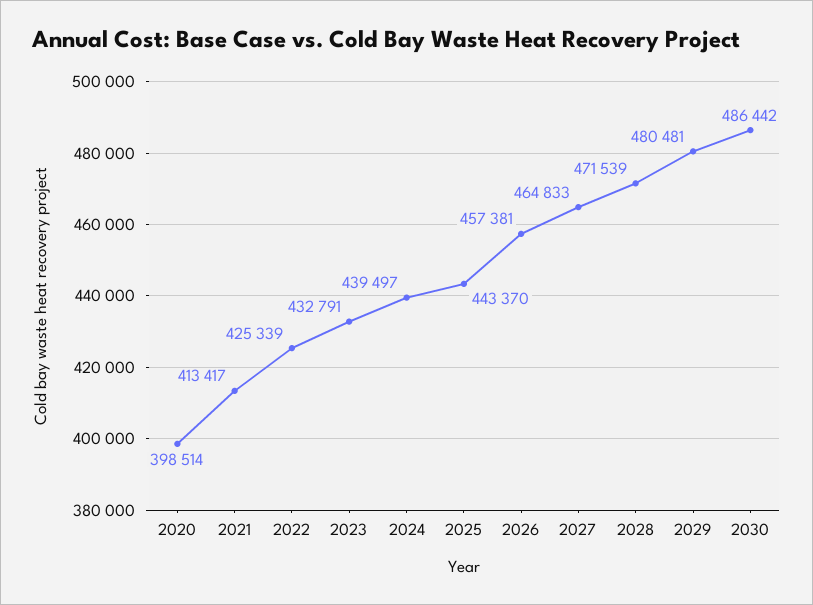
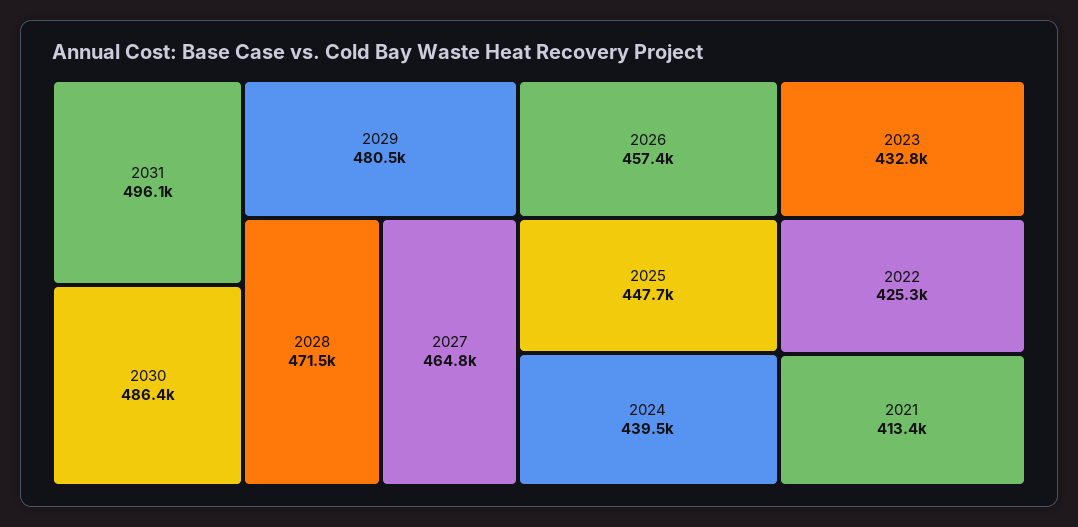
2020: 398514 -> none
2025: 443370 -> 447700
2031: none -> 496100

